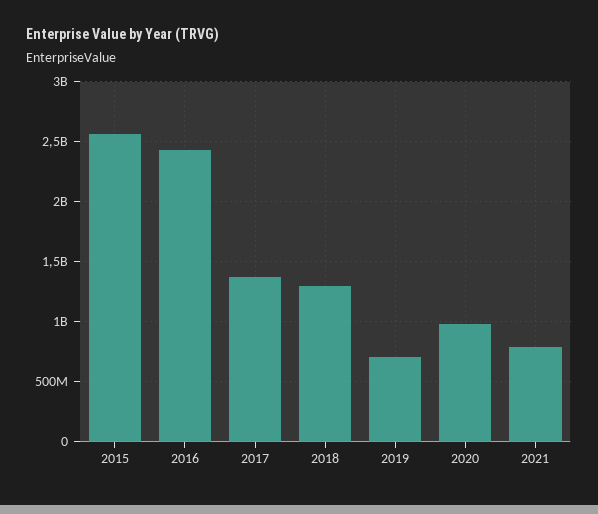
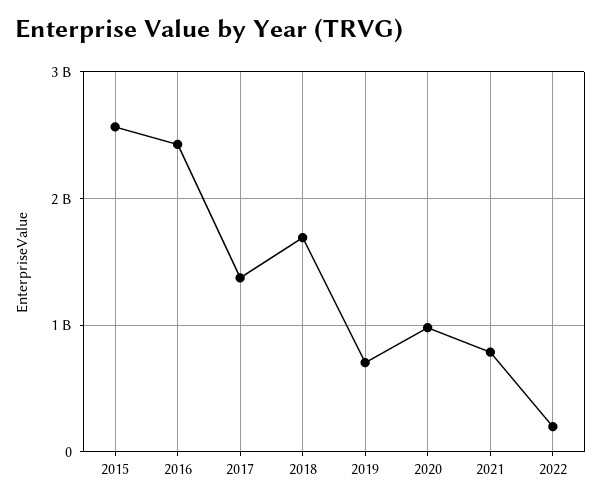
2018: 1300000000 -> 1700000000
2022: none -> 200000000

